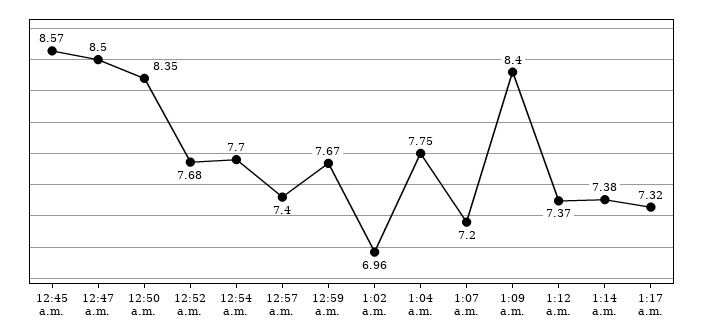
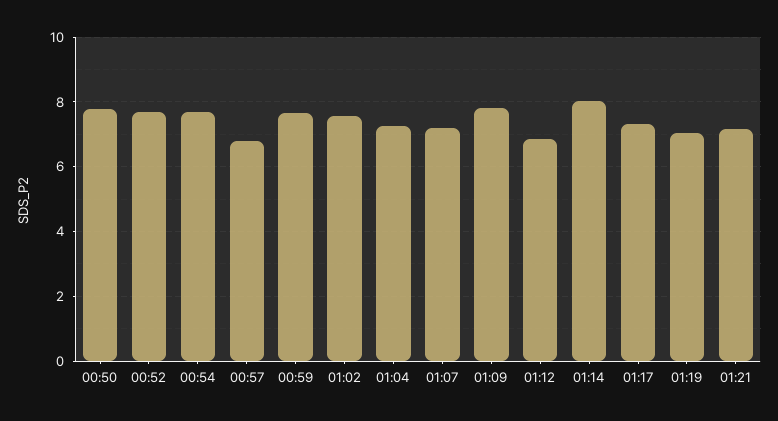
12:45 a.m.: 8.57 -> none
12:47 a.m.: 8.5 -> none
12:50 a.m.: 8.35 -> 7.8
12:57 a.m.: 7.4 -> 6.8
1:02 a.m.: 6.96 -> 7.6
1:04 a.m.: 7.75 -> 7.2
1:09 a.m.: 8.4 -> 7.8
1:12 a.m.: 7.37 -> 6.8
1:14 a.m.: 7.38 -> 8
01:19: none -> 7
01:21: none -> 7.2

